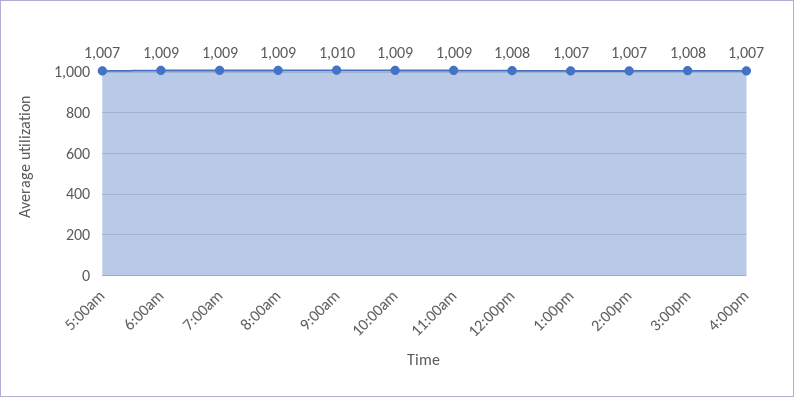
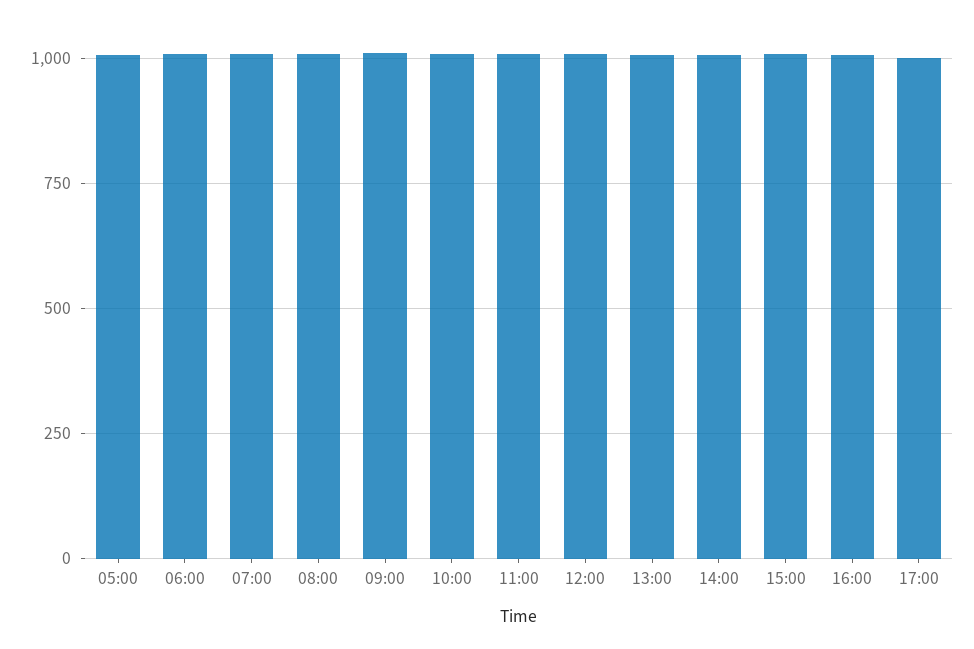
17:00: none -> 1000

